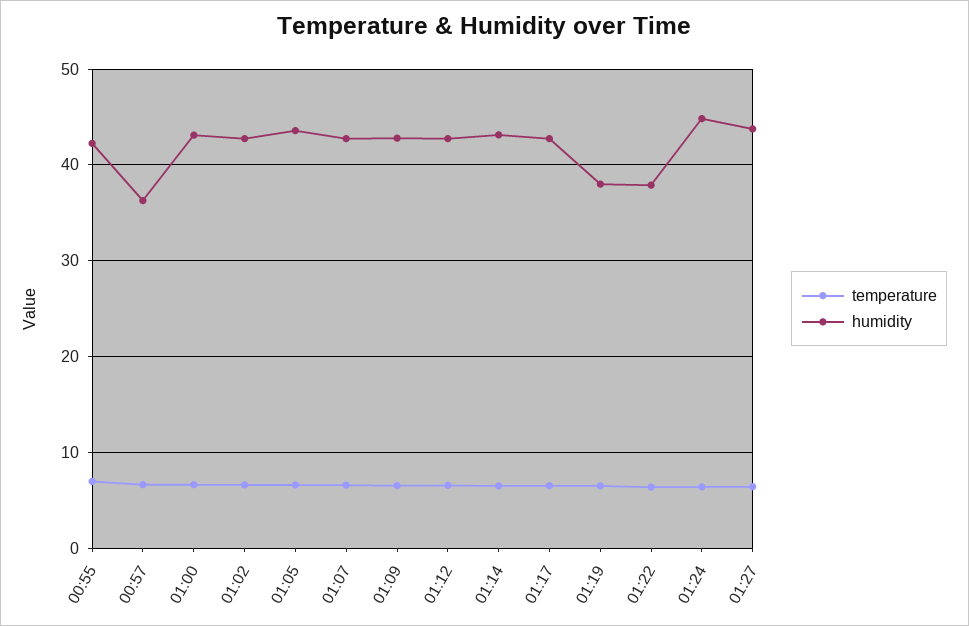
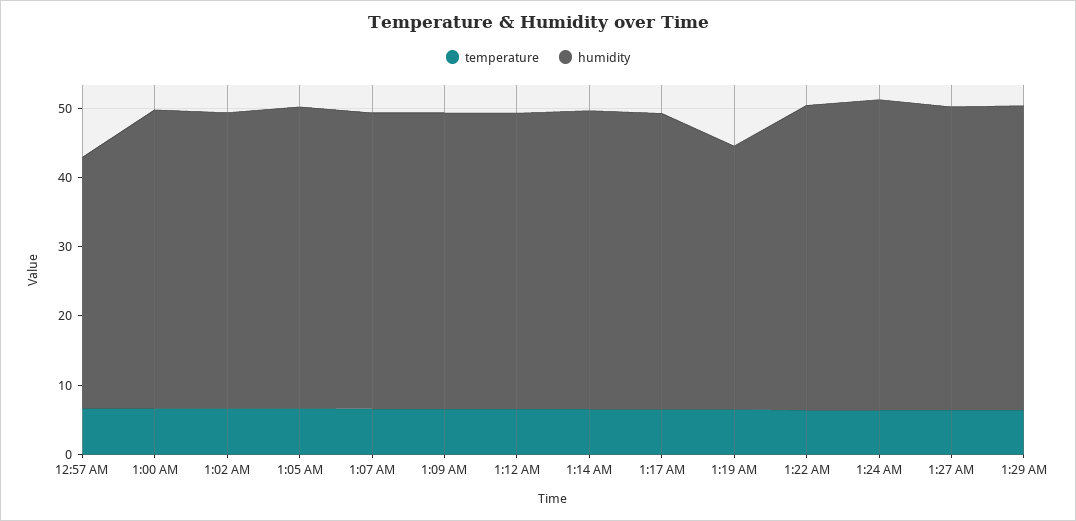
temperature, 00:55: 7 -> none
humidity, 00:55: 42 -> none
humidity, 01:22: 38 -> 44
temperature, 1:29 AM: none -> 6
humidity, 1:29 AM: none -> 44

